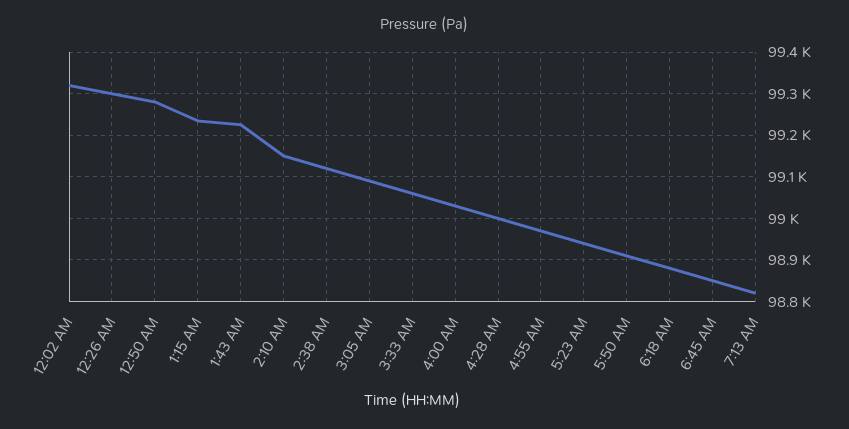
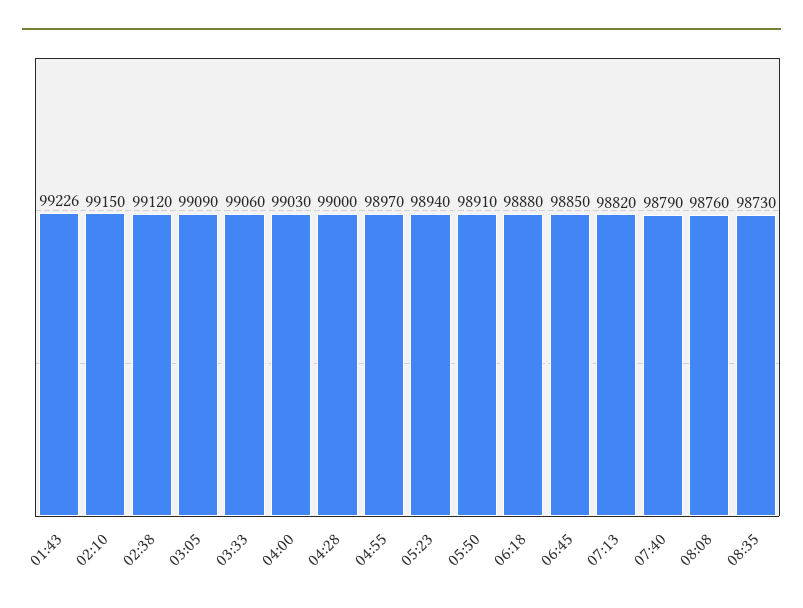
12:02 AM: 99320 -> none
12:26 AM: 99300 -> none
12:50 AM: 99280 -> none
1:15 AM: 99240 -> none
07:40: none -> 98790
08:08: none -> 98760
08:35: none -> 98730

